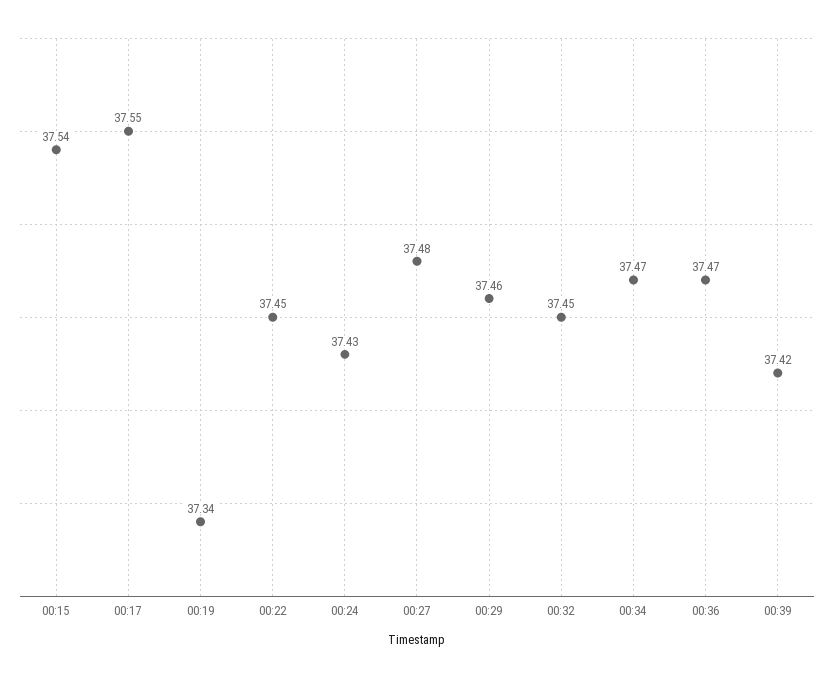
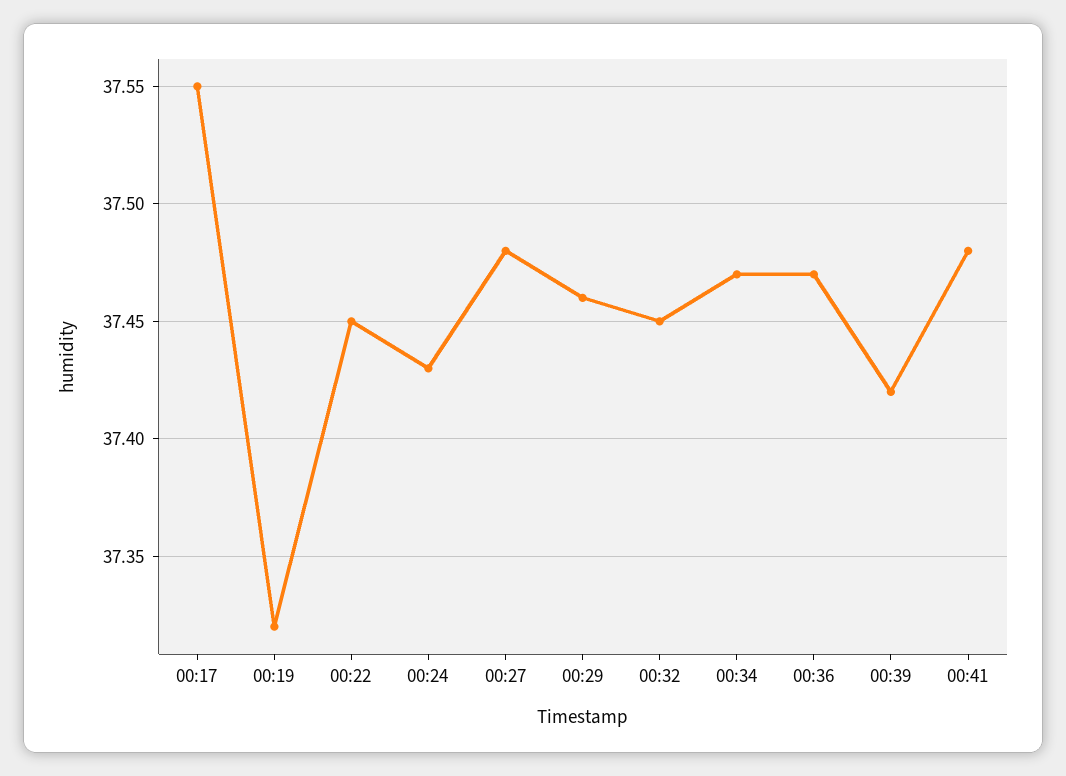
00:15: 37.54 -> none
00:19: 37.34 -> 37.32
00:41: none -> 37.48

